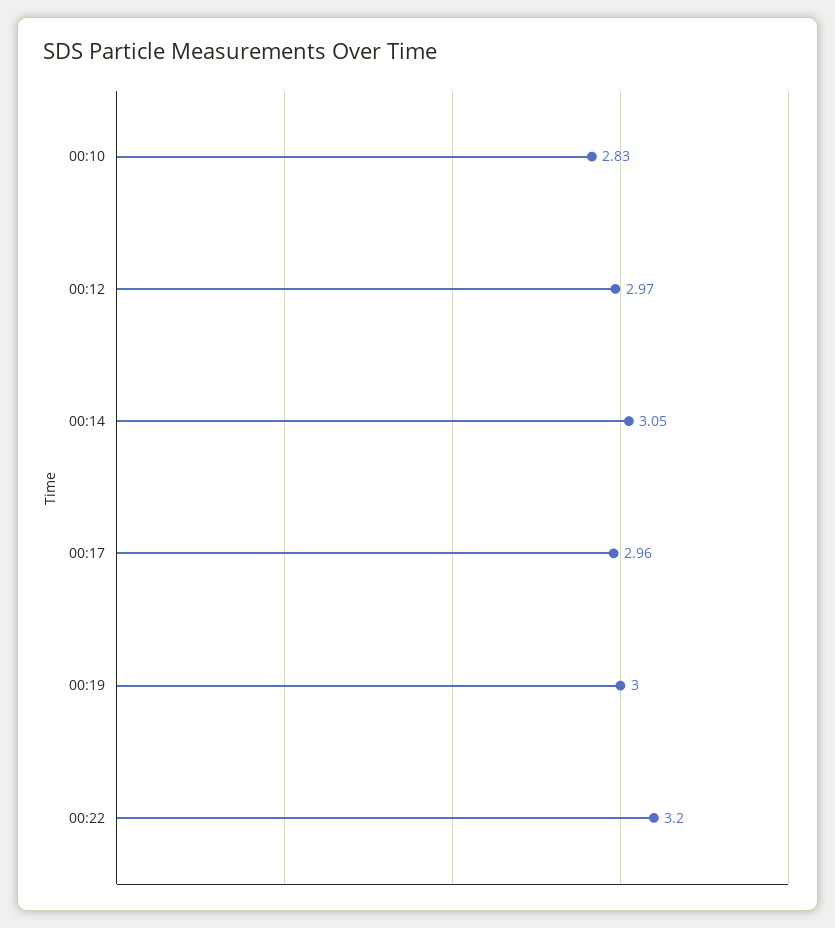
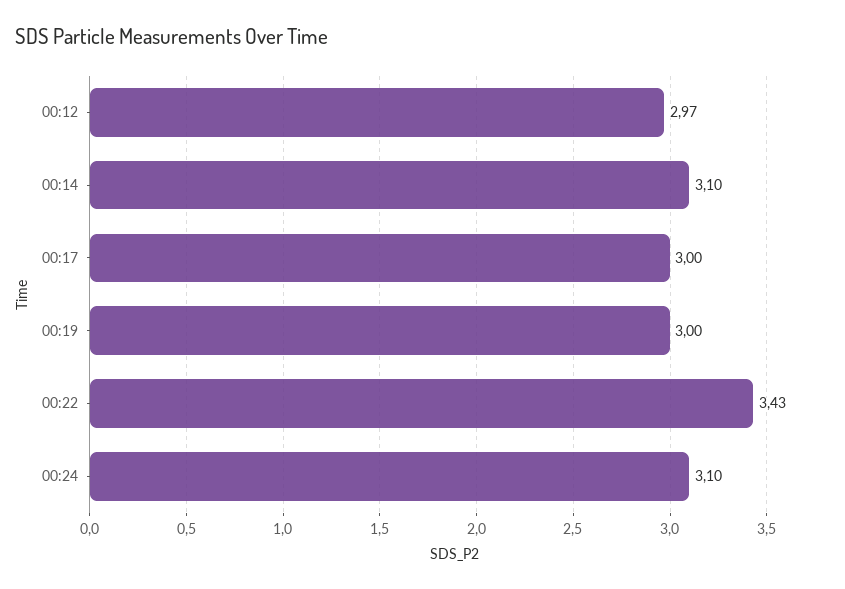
00:10: 2.83 -> none
00:14: 3.05 -> 3.1
00:17: 2.96 -> 3
00:22: 3.2 -> 3.43
00:24: none -> 3.1

